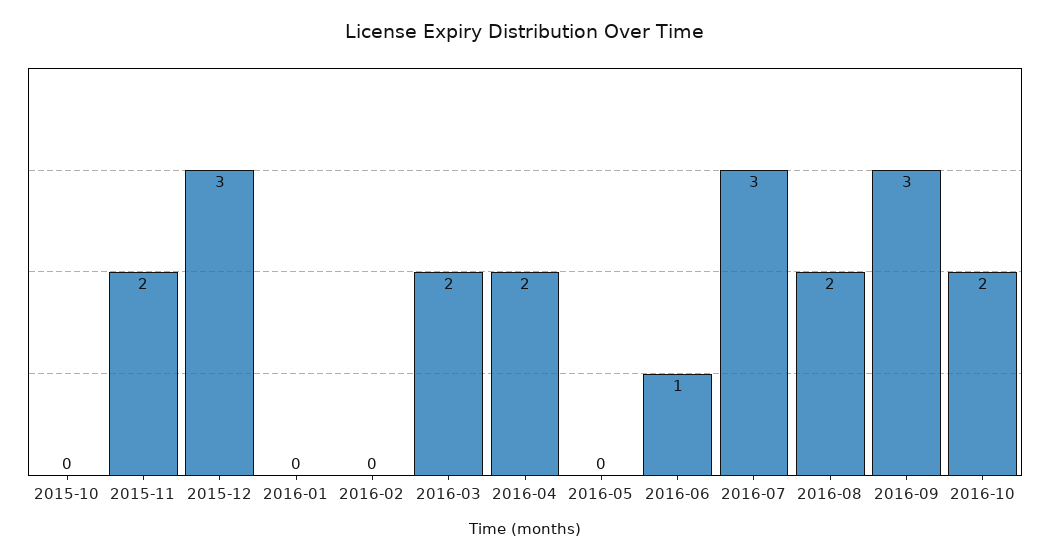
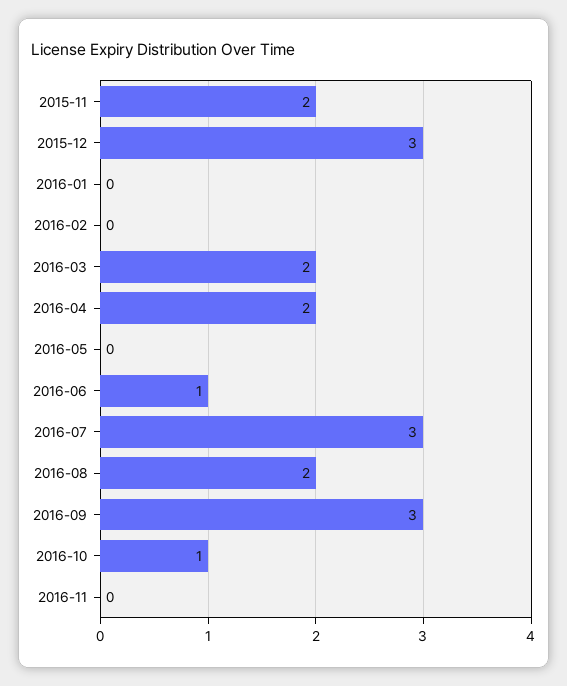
2015-10: 0 -> none
2016-10: 2 -> 1
2016-11: none -> 0

